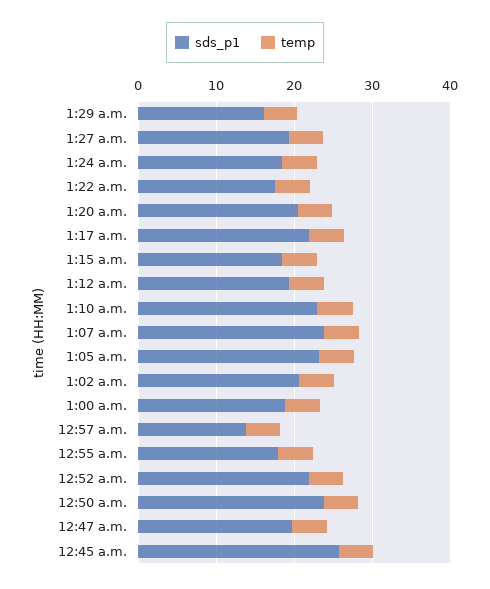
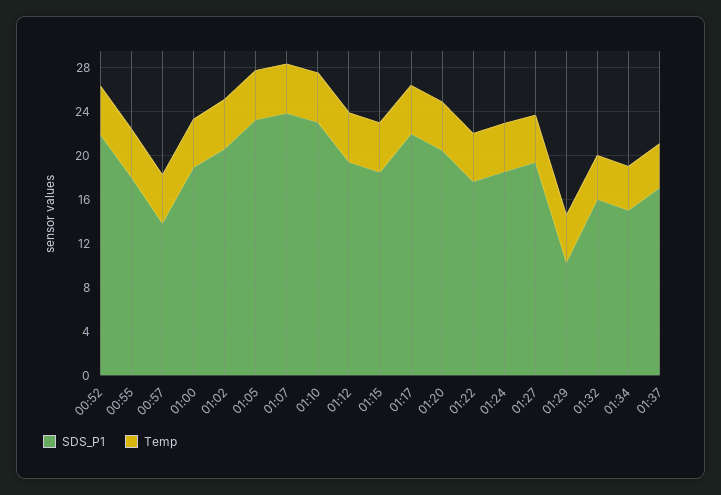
sds_p1, 1:29 a.m.: 16 -> 10
sds_p1, 12:50 a.m.: 24 -> none
temp, 12:50 a.m.: 4 -> none
sds_p1, 12:47 a.m.: 20 -> none
temp, 12:47 a.m.: 4 -> none
sds_p1, 12:45 a.m.: 26 -> none
temp, 12:45 a.m.: 4 -> none
sds_p1, 01:32: none -> 16
temp, 01:32: none -> 4
sds_p1, 01:34: none -> 15
temp, 01:34: none -> 4
sds_p1, 01:37: none -> 17
temp, 01:37: none -> 4

